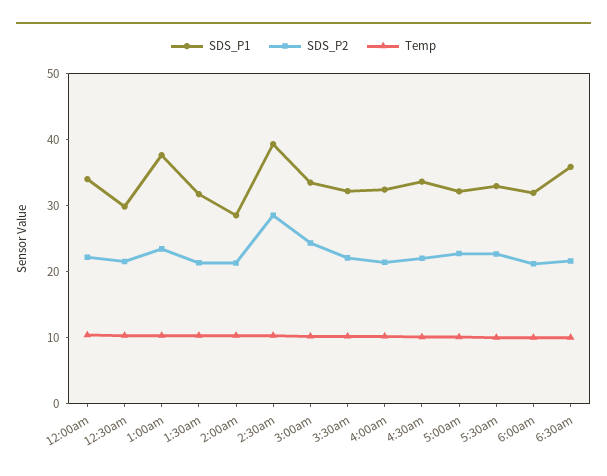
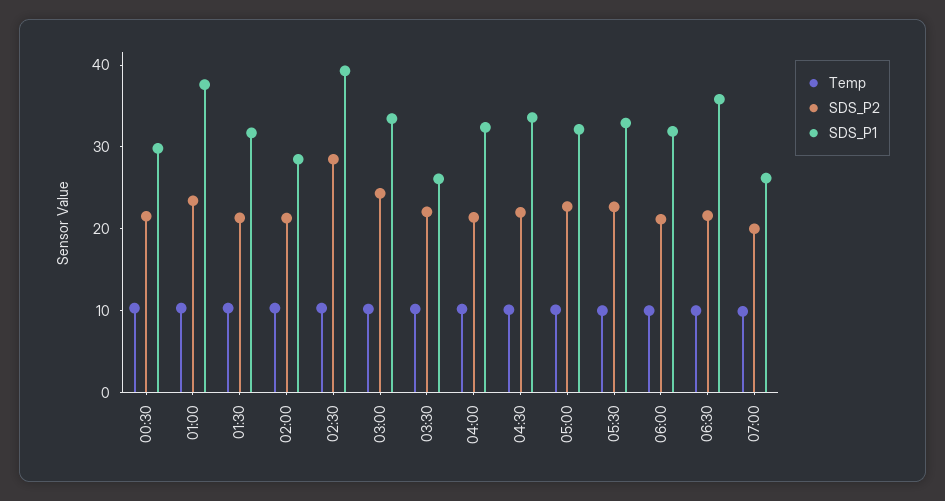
SDS_P1, 12:00am: 34 -> none
SDS_P2, 12:00am: 22 -> none
Temp, 12:00am: 10 -> none
SDS_P1, 3:30am: 32 -> 26
Temp, 07:00: none -> 10
SDS_P2, 07:00: none -> 20
SDS_P1, 07:00: none -> 26

